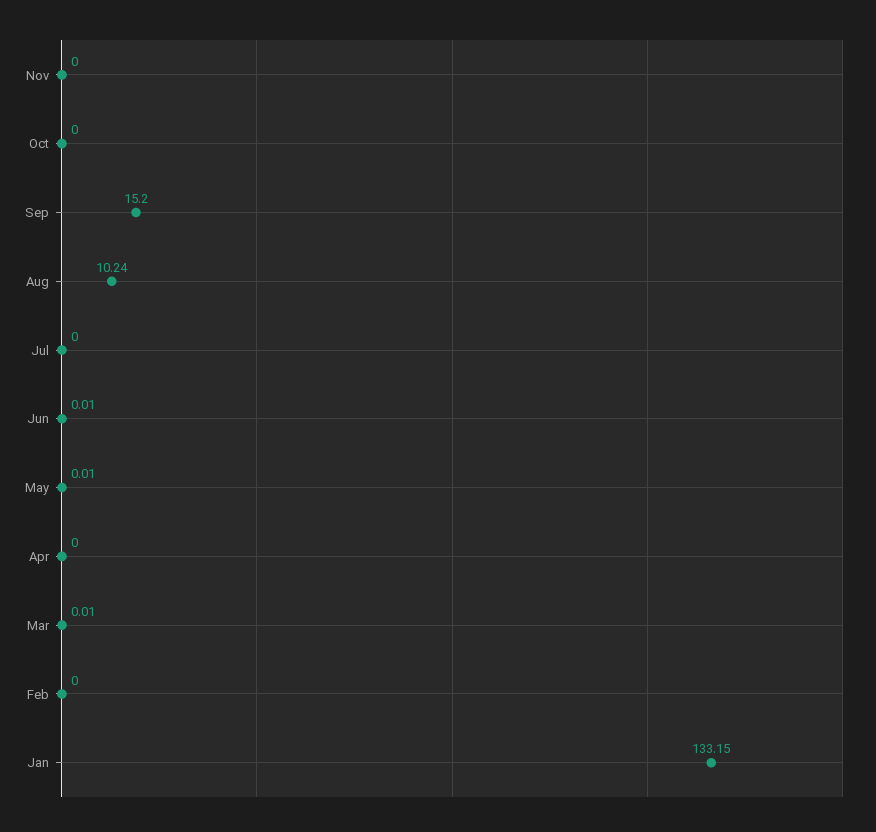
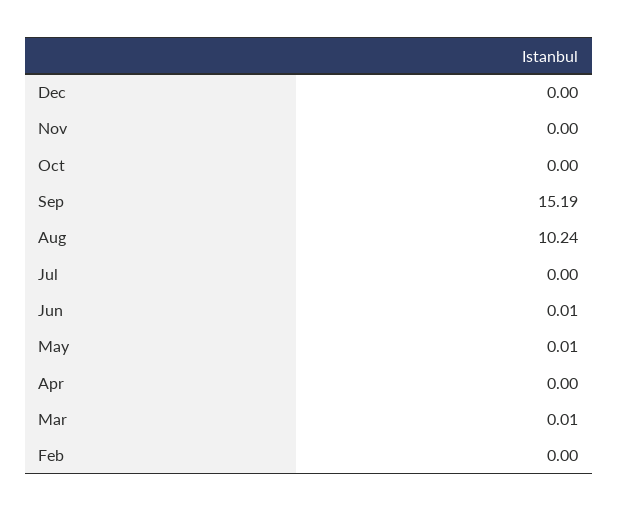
Sep: 15.2 -> 15.19
Jan: 133.15 -> none
Dec: none -> 0

